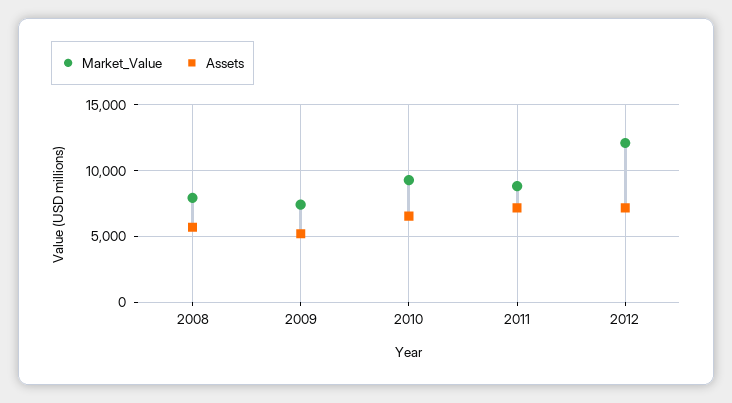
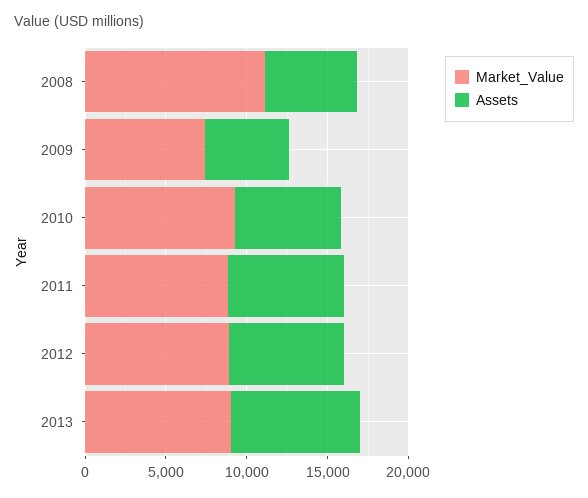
Market_Value, 2008: 8000 -> 11000
Market_Value, 2012: 12000 -> 9000
Market_Value, 2013: none -> 9000
Assets, 2013: none -> 8000

